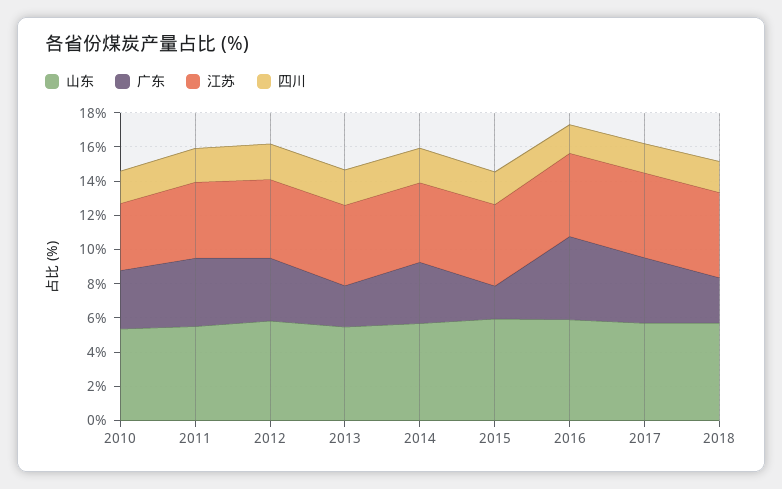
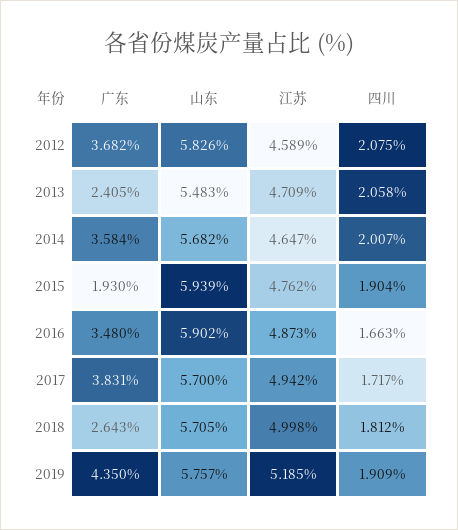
山东, 2010: 5.5 -> none
广东, 2010: 3.5 -> none
江苏, 2010: 4 -> none
四川, 2010: 2 -> none
山东, 2011: 5.5 -> none
广东, 2011: 4 -> none
江苏, 2011: 4.5 -> none
四川, 2011: 2 -> none
广东, 2016: 5 -> 3.48
广东, 2019: none -> 4.35
山东, 2019: none -> 5.757
江苏, 2019: none -> 5.185
四川, 2019: none -> 1.909

